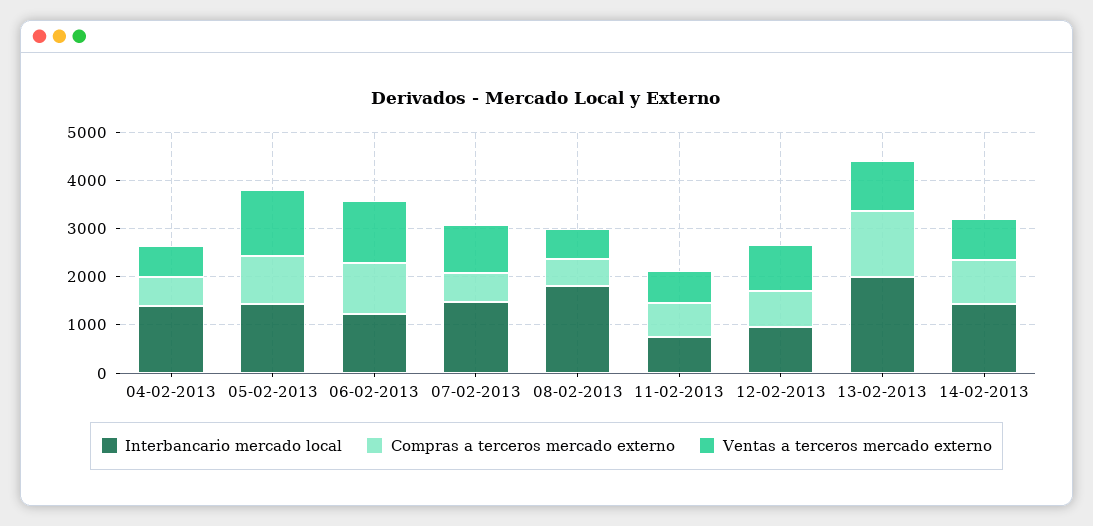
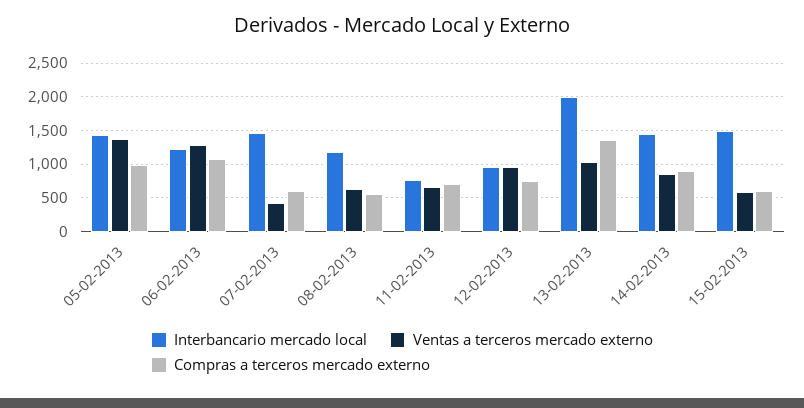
Interbancario mercado local, 04-02-2013: 1400 -> none
Compras a terceros mercado externo, 04-02-2013: 600 -> none
Ventas a terceros mercado externo, 04-02-2013: 600 -> none
Ventas a terceros mercado externo, 07-02-2013: 1000 -> 400
Interbancario mercado local, 08-02-2013: 1800 -> 1200
Interbancario mercado local, 15-02-2013: none -> 1500
Ventas a terceros mercado externo, 15-02-2013: none -> 600
Compras a terceros mercado externo, 15-02-2013: none -> 600

